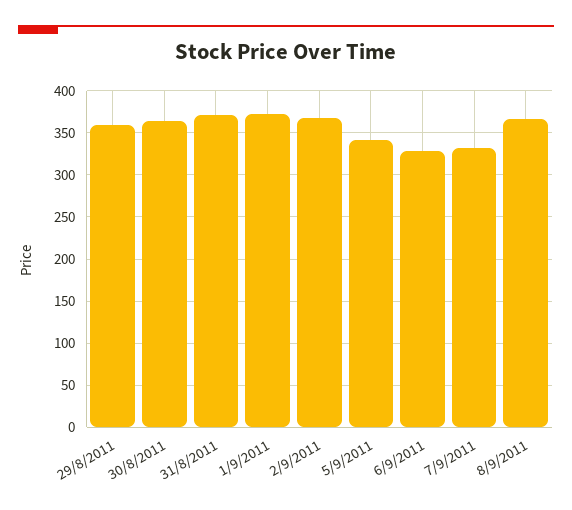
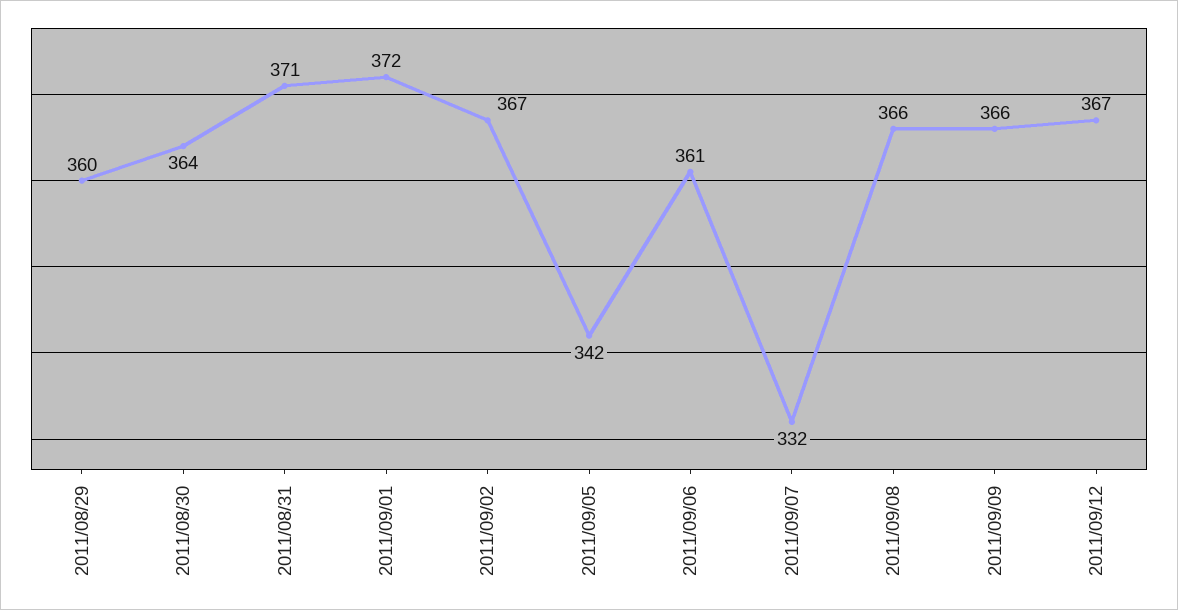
6/9/2011: 330 -> 361
2011/09/09: none -> 366
2011/09/12: none -> 367

